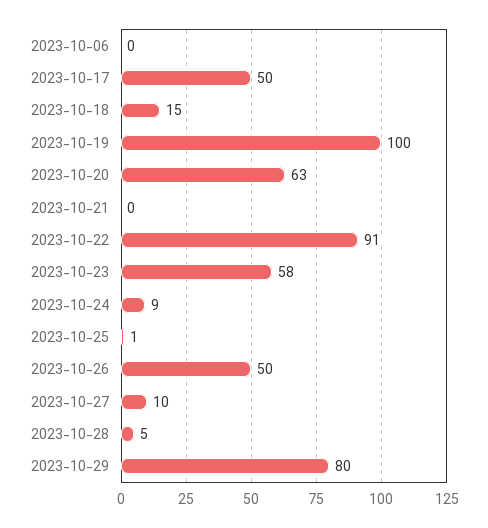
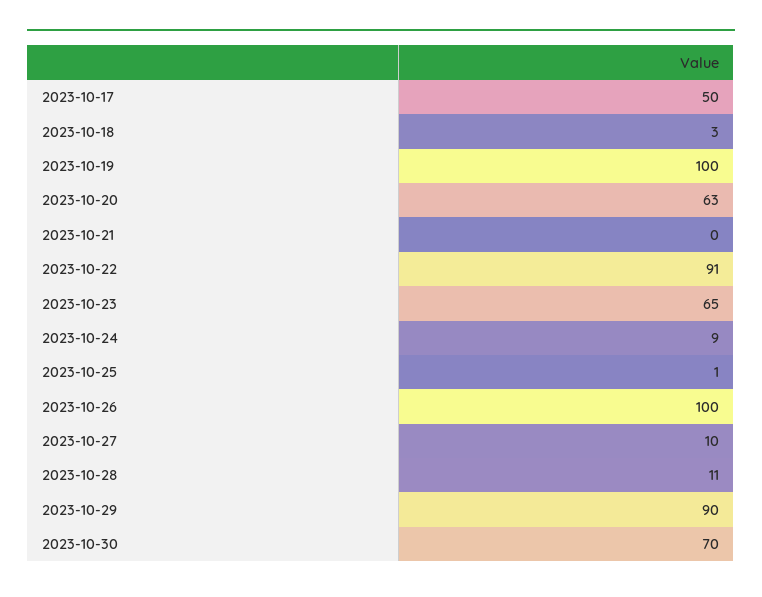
2023-10-06: 0 -> none
2023-10-18: 15 -> 3
2023-10-23: 58 -> 65
2023-10-26: 50 -> 100
2023-10-28: 5 -> 11
2023-10-29: 80 -> 90
2023-10-30: none -> 70

